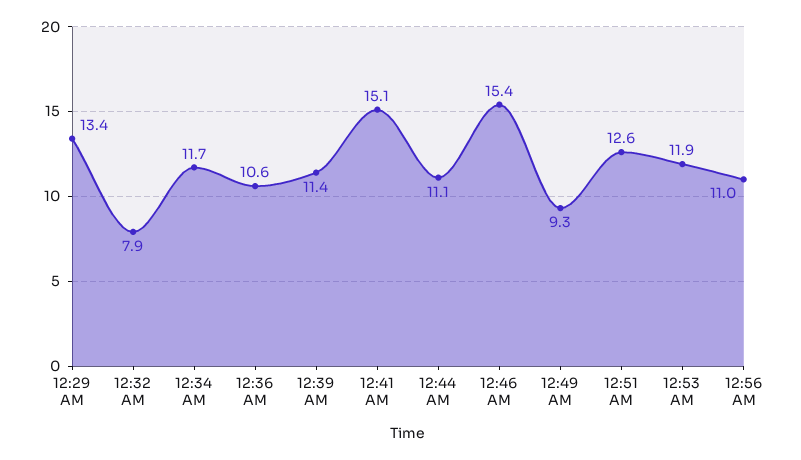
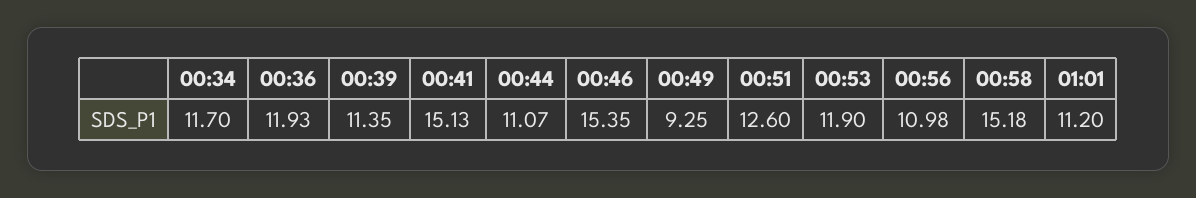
12:29 AM: 13.4 -> none
12:32 AM: 7.9 -> none
12:36 AM: 10.6 -> 11.93
00:58: none -> 15.18
01:01: none -> 11.2

